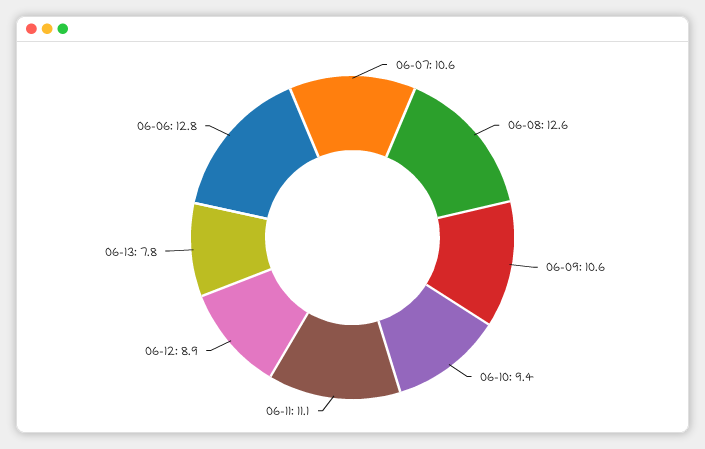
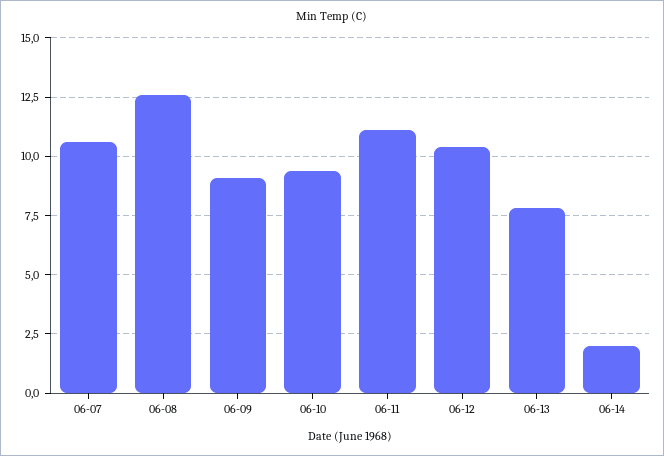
06-09: 10.6 -> 9
06-12: 8.9 -> 10.5
06-06: 12.8 -> none
06-14: none -> 2

